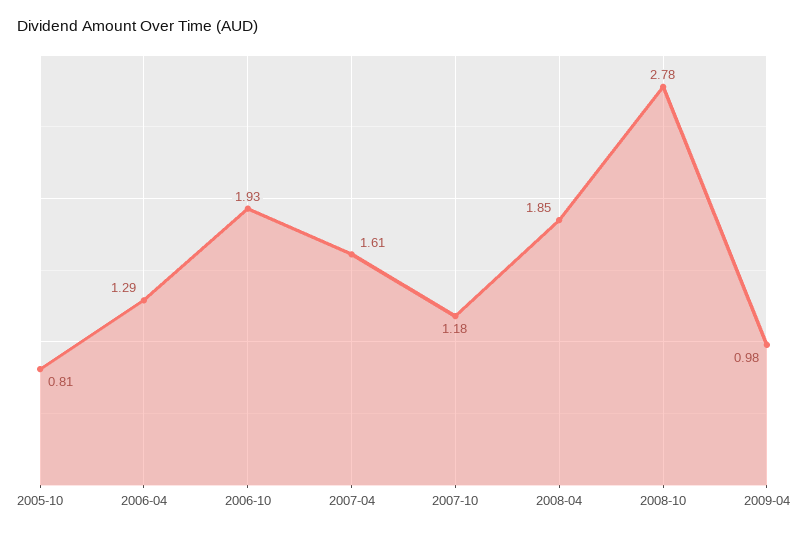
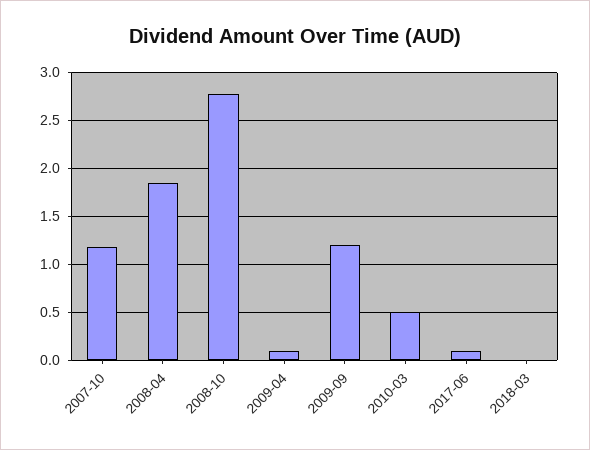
2005-10: 0.81 -> none
2006-04: 1.29 -> none
2006-10: 1.93 -> none
2007-04: 1.61 -> none
2009-04: 0.98 -> 0.1
2009-09: none -> 1.2
2010-03: none -> 0.5
2017-06: none -> 0.1
2018-03: none -> 0

